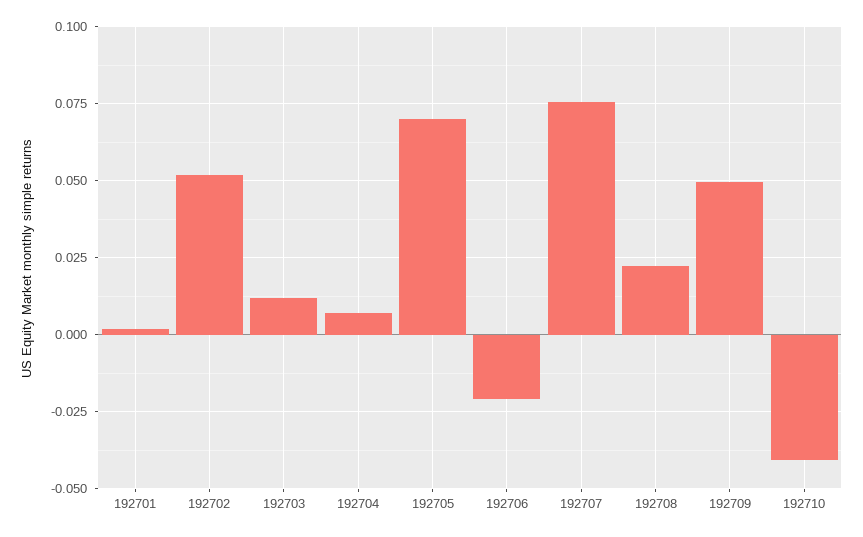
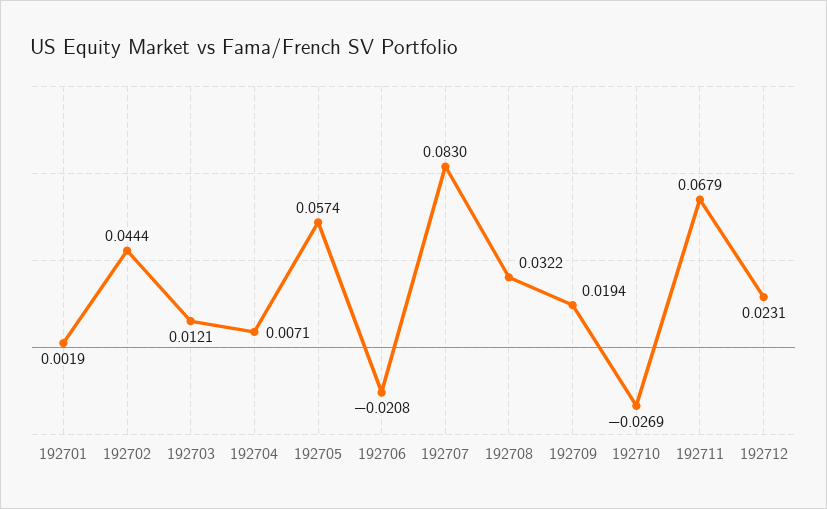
192702: 0.0525 -> 0.0444
192705: 0.07 -> 0.0574
192707: 0.075 -> 0.083
192708: 0.0225 -> 0.0322
192709: 0.05 -> 0.0194
192710: -0.04 -> -0.0269
192711: none -> 0.0679
192712: none -> 0.0231

